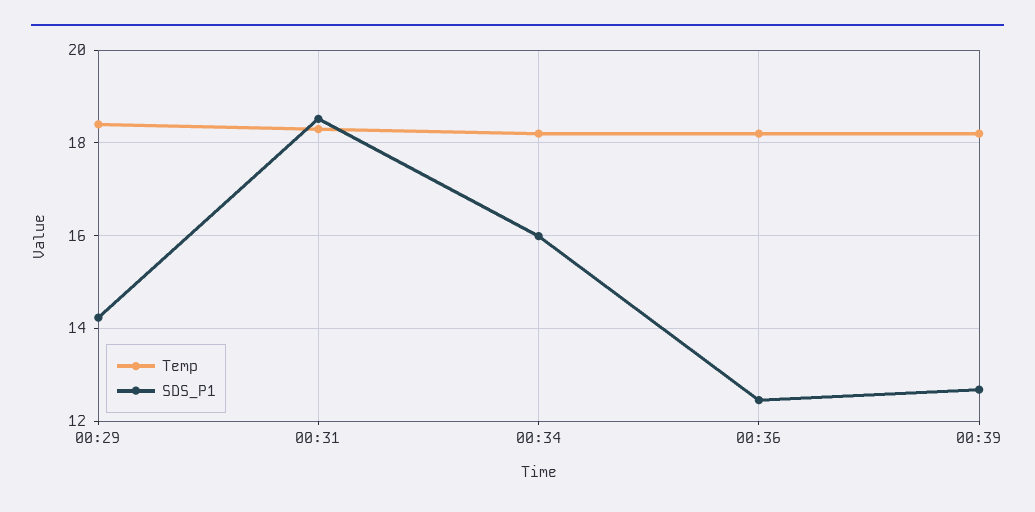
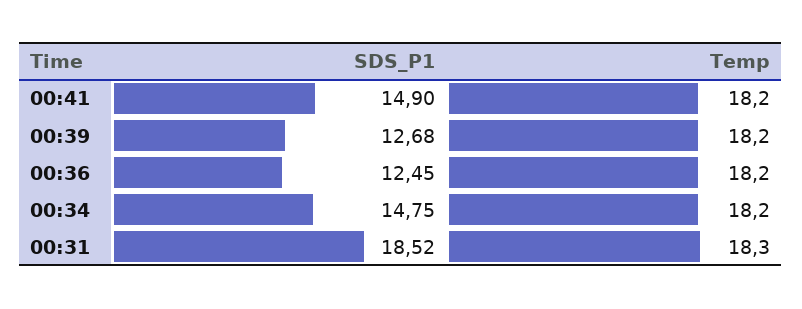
Temp, 00:29: 18.4 -> none
SDS_P1, 00:29: 14.2 -> none
SDS_P1, 00:34: 16 -> 14.75
SDS_P1, 00:41: none -> 14.9
Temp, 00:41: none -> 18.2

